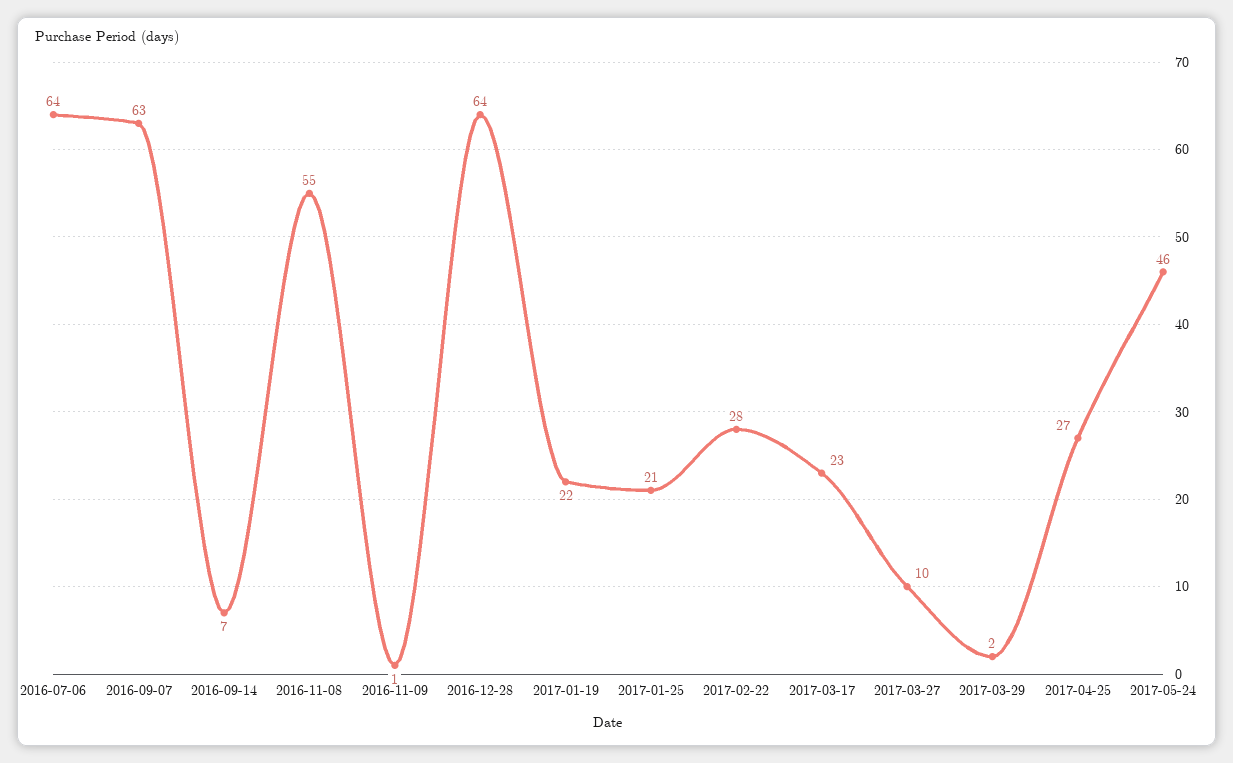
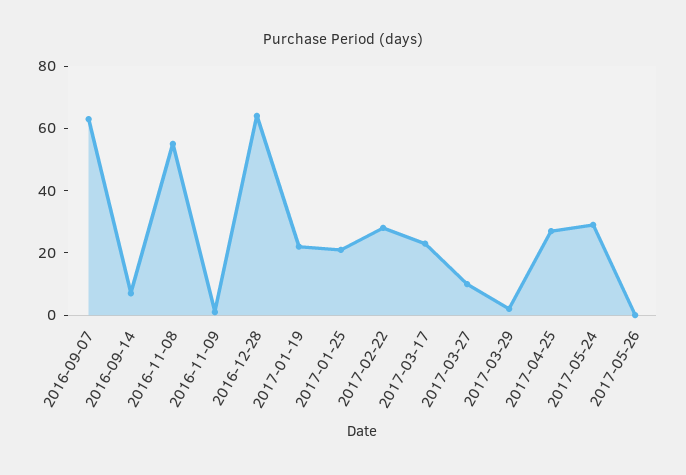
2016-07-06: 64 -> none
2017-05-24: 46 -> 30
2017-05-26: none -> 0

